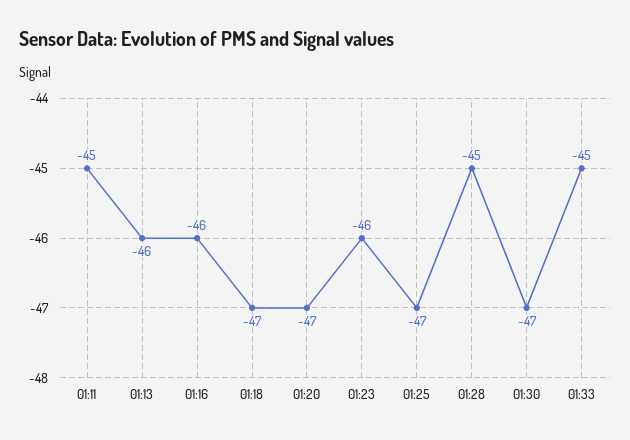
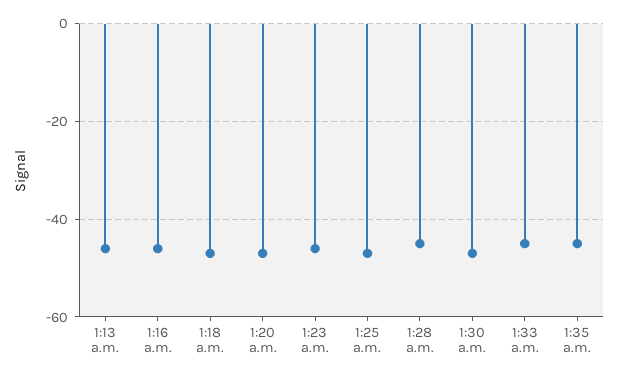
01:11: -45 -> none
1:35 a.m.: none -> -45

